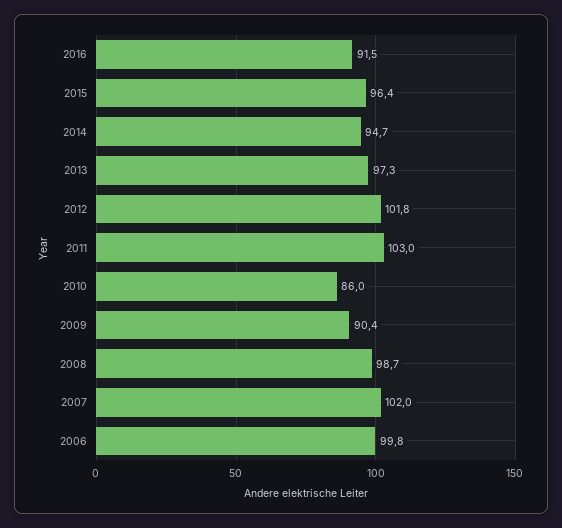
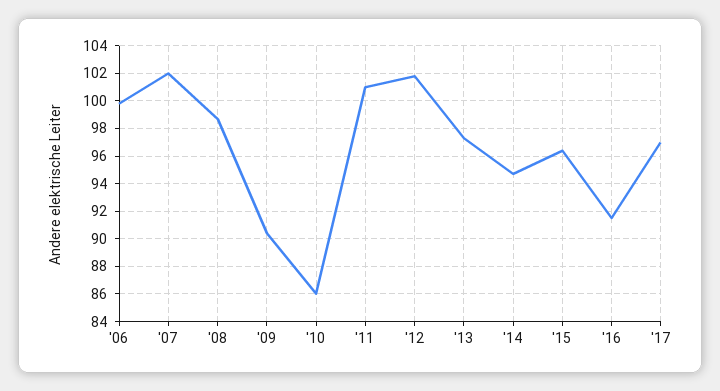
2011: 103 -> 101
'17: none -> 97

